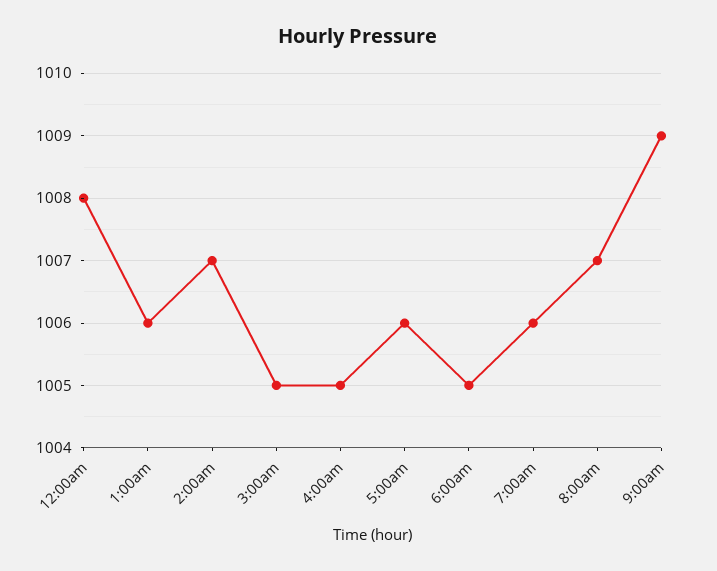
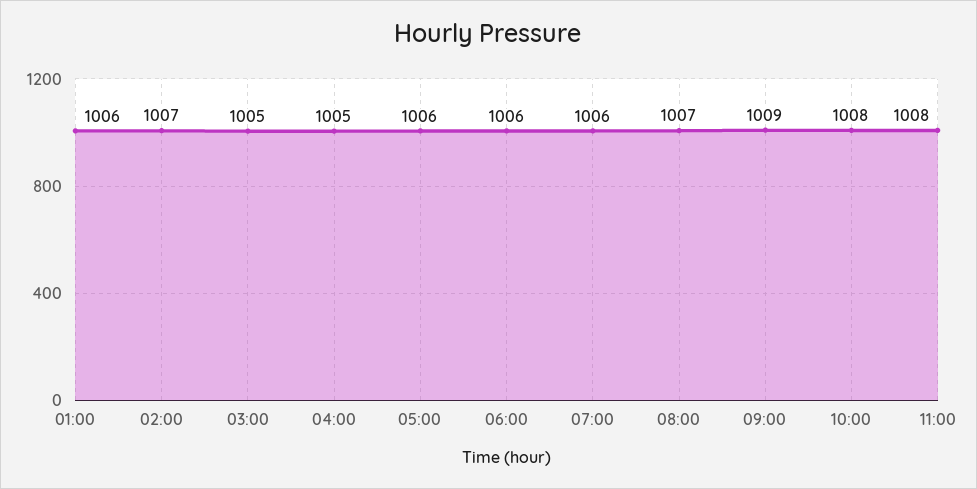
12:00am: 1008 -> none
6:00am: 1005 -> 1006
10:00: none -> 1008
11:00: none -> 1008

